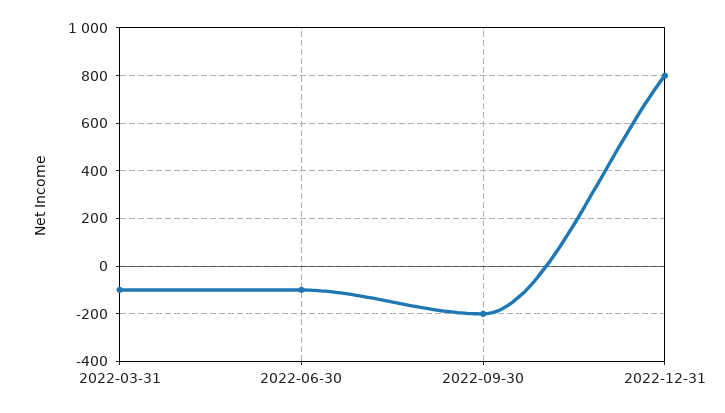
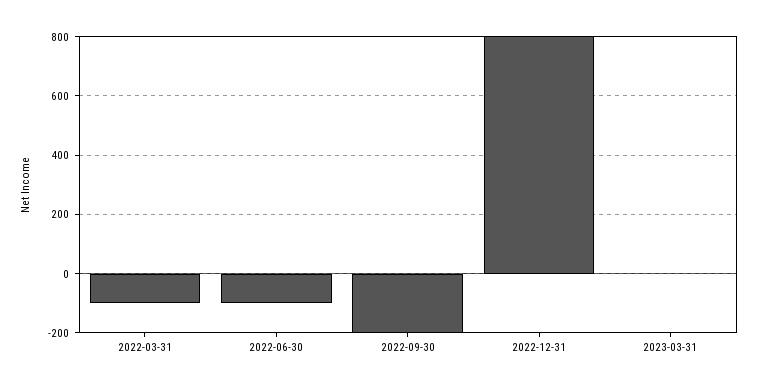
2023-03-31: none -> 0

